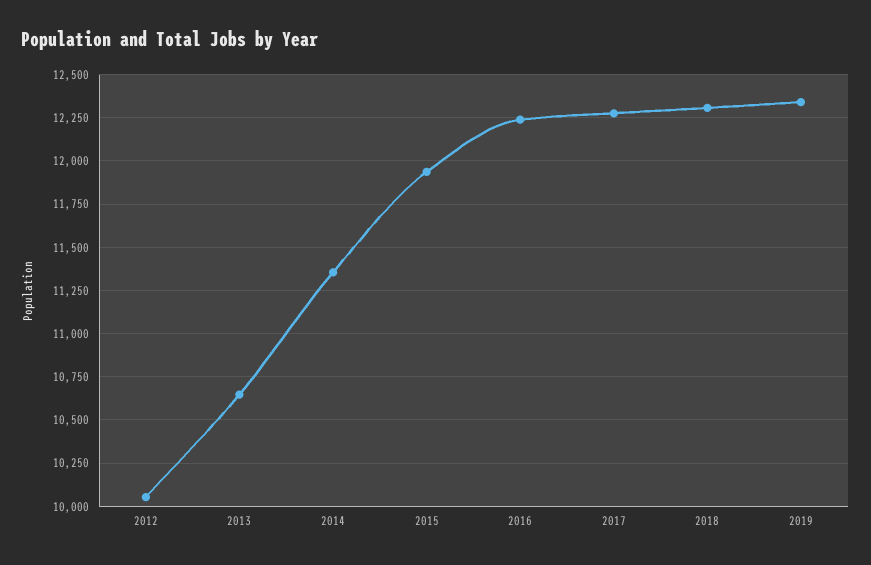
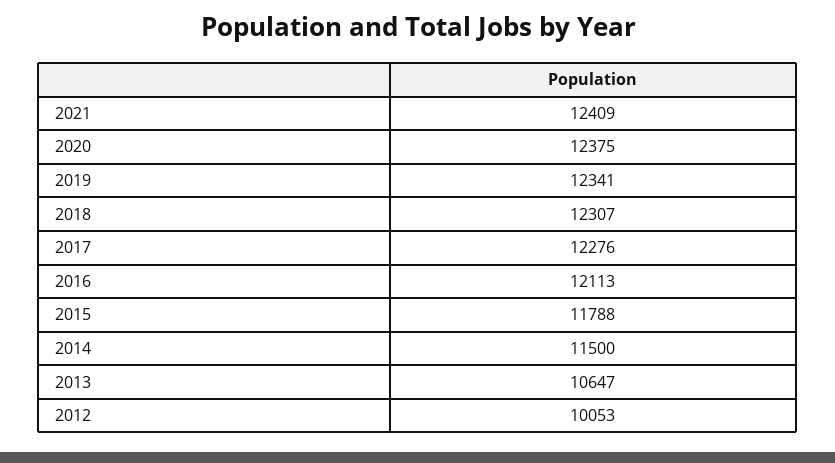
2014: 11350 -> 11500
2015: 11950 -> 11788
2016: 12250 -> 12113
2021: none -> 12409
2020: none -> 12375

